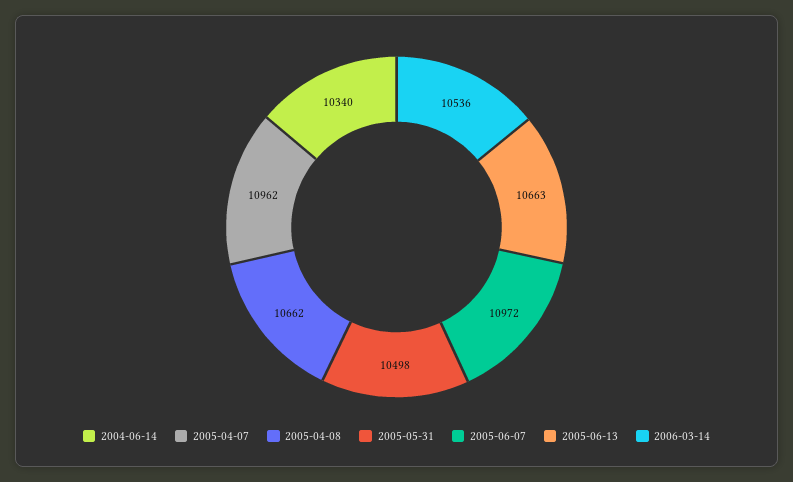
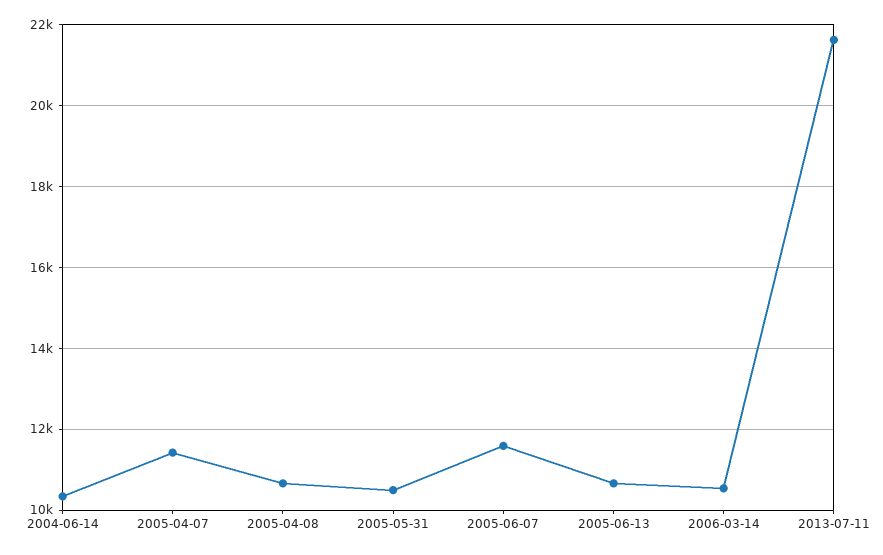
2005-04-07: 10962 -> 11400
2005-06-07: 10972 -> 11600
2013-07-11: none -> 21600

